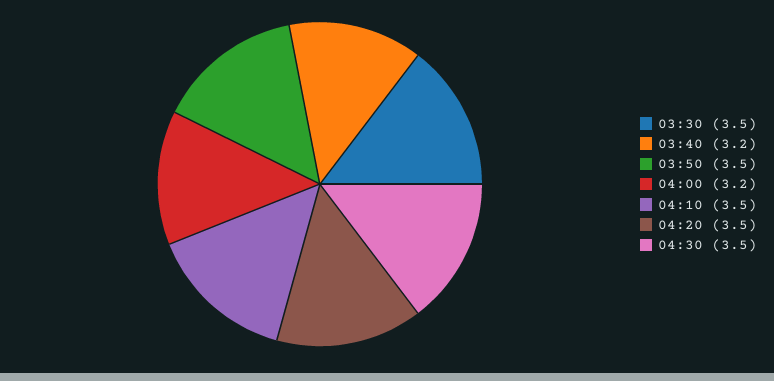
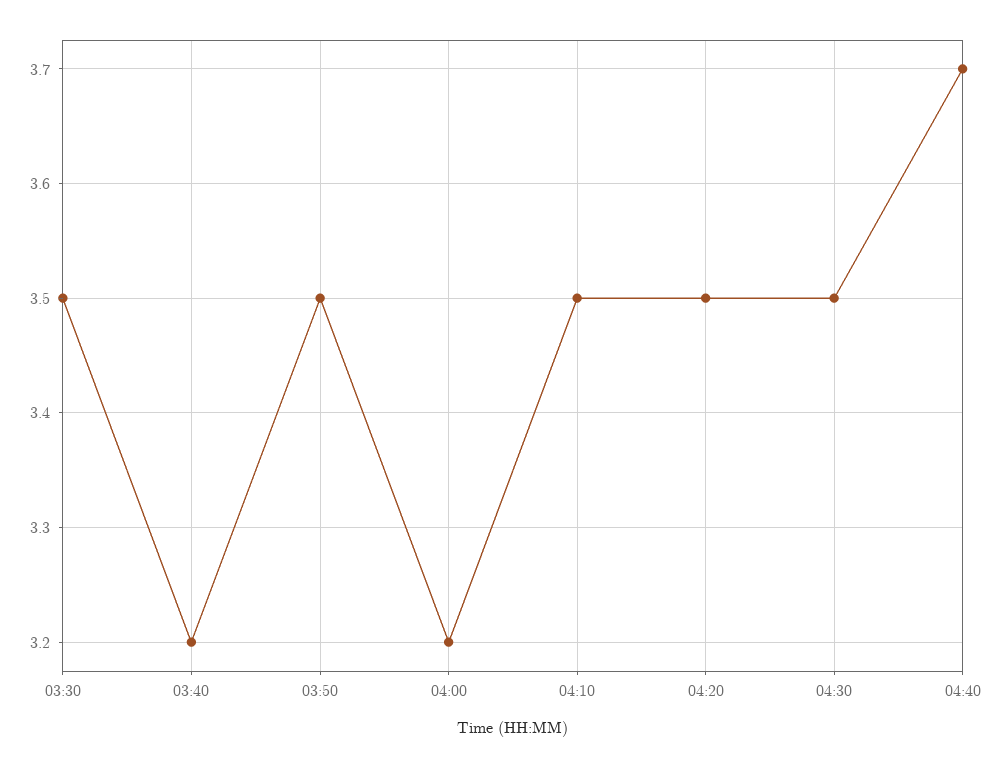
04:40: none -> 3.7

